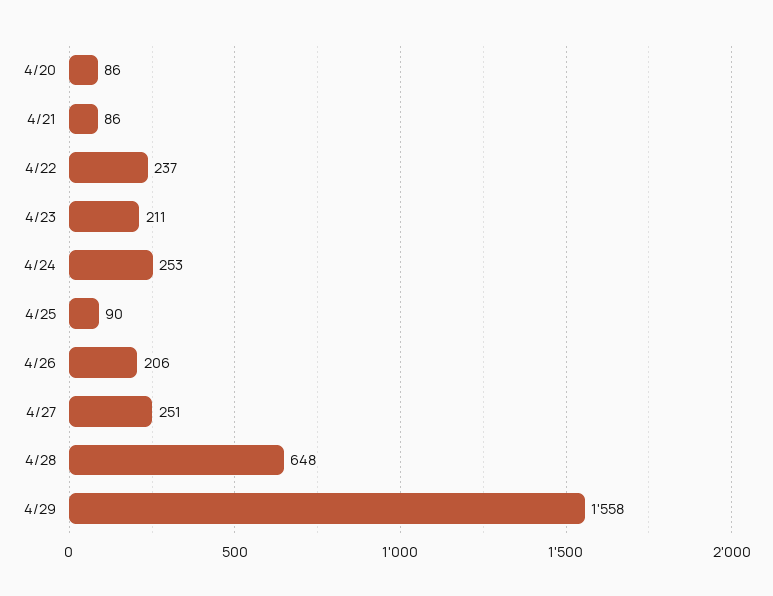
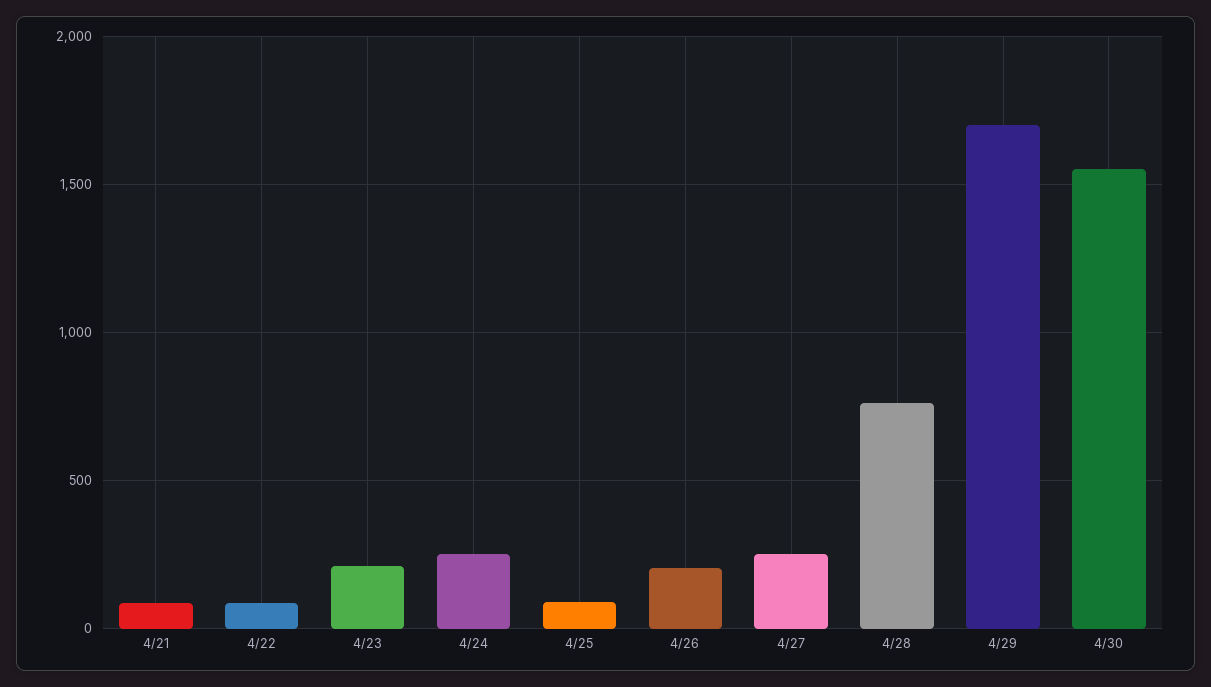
4/20: 86 -> none
4/22: 237 -> 100
4/28: 648 -> 750
4/29: 1558 -> 1700
4/30: none -> 1550

